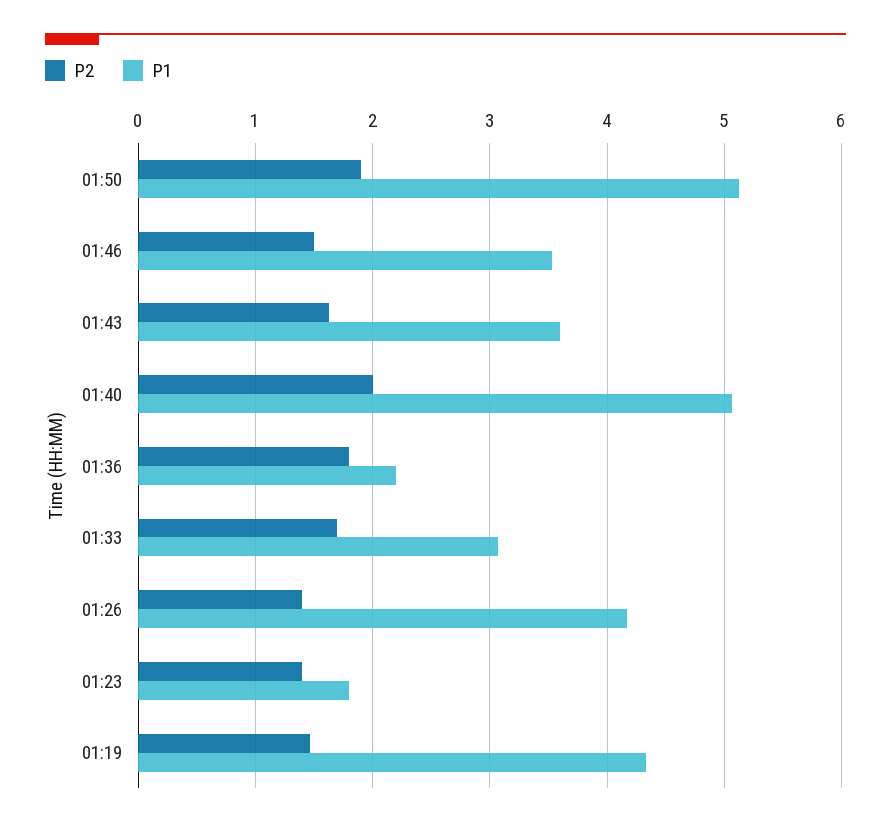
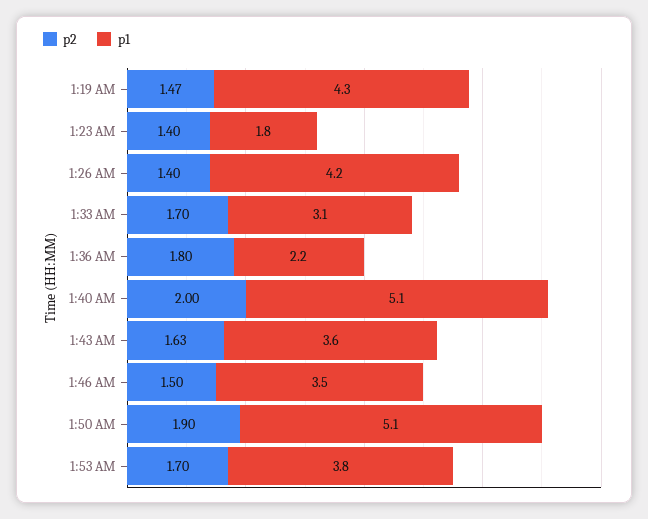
P2, 1:53 AM: none -> 1.7
P1, 1:53 AM: none -> 3.8

